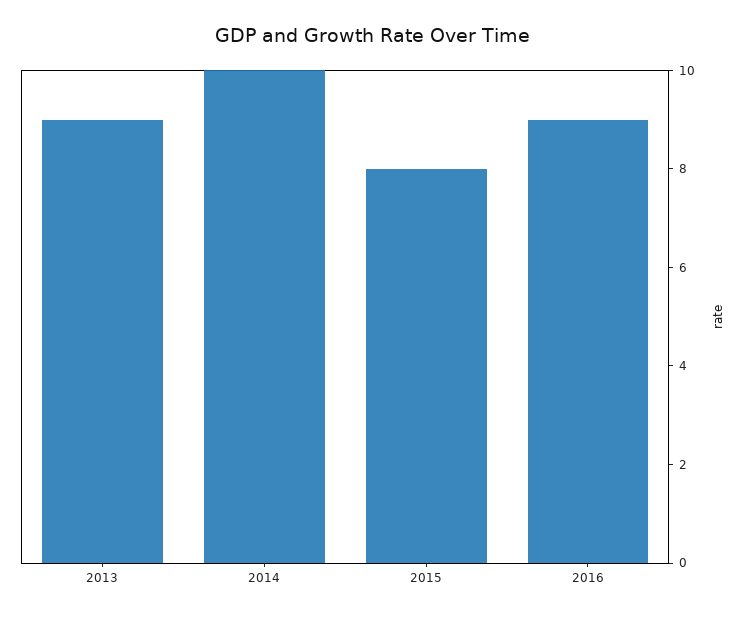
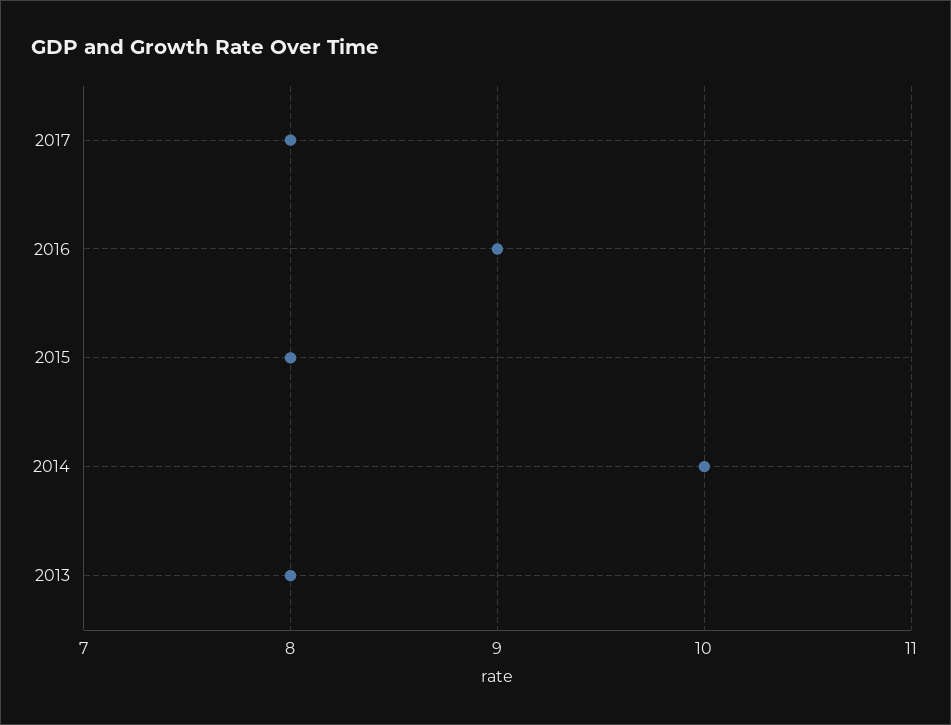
2013: 9 -> 8
2017: none -> 8

